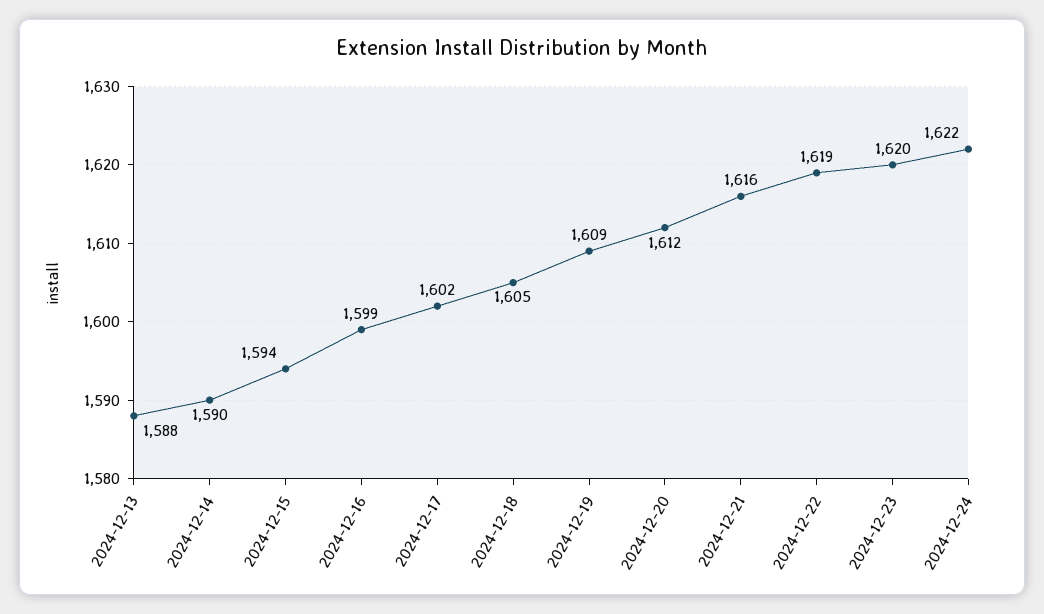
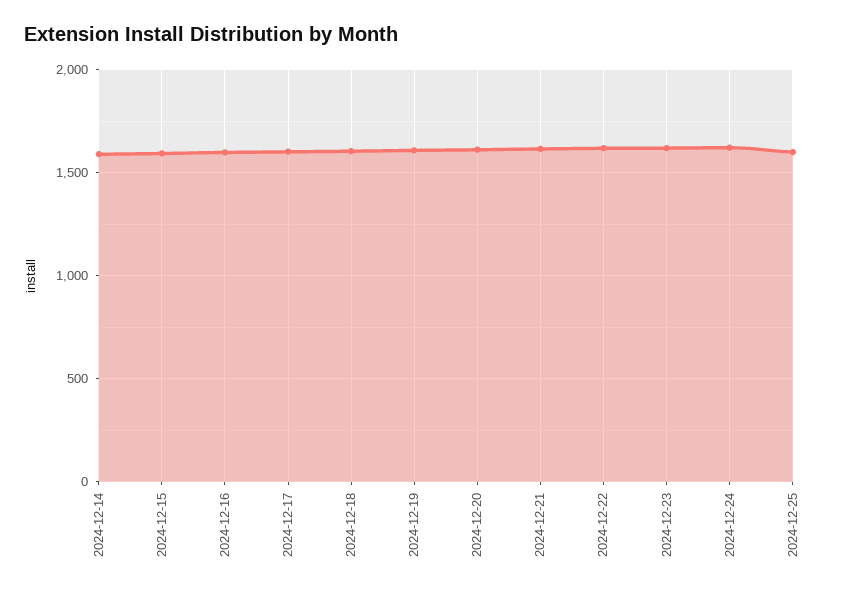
2024-12-13: 1588 -> none
2024-12-25: none -> 1600

